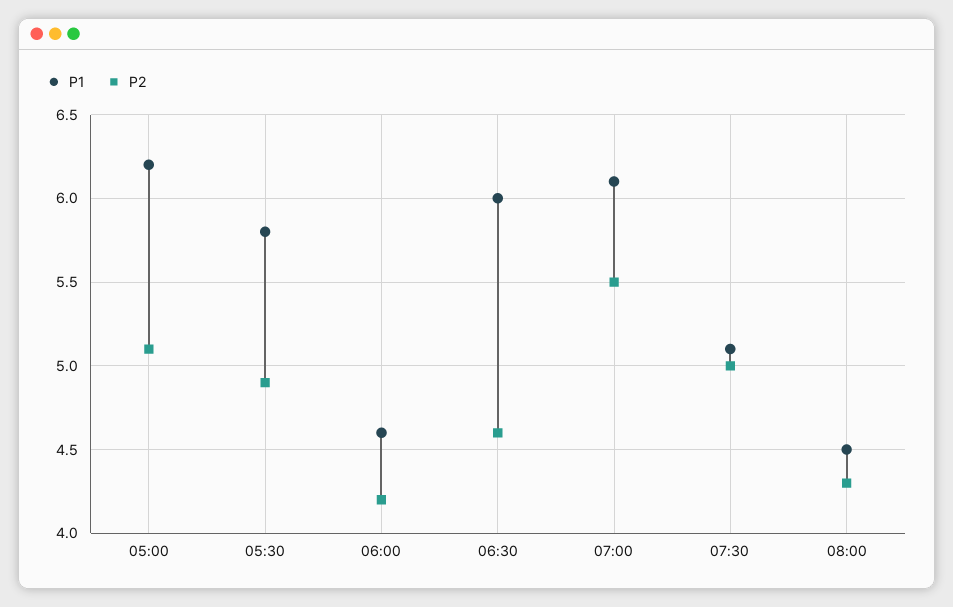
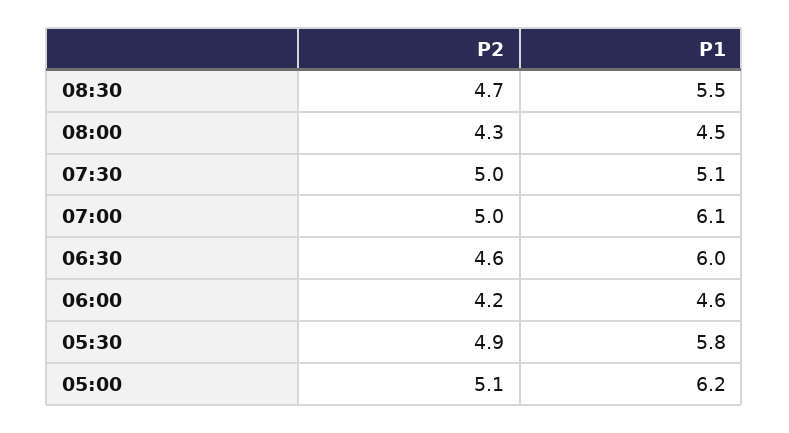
P2, 07:00: 5.5 -> 5
P2, 08:30: none -> 4.7
P1, 08:30: none -> 5.5

